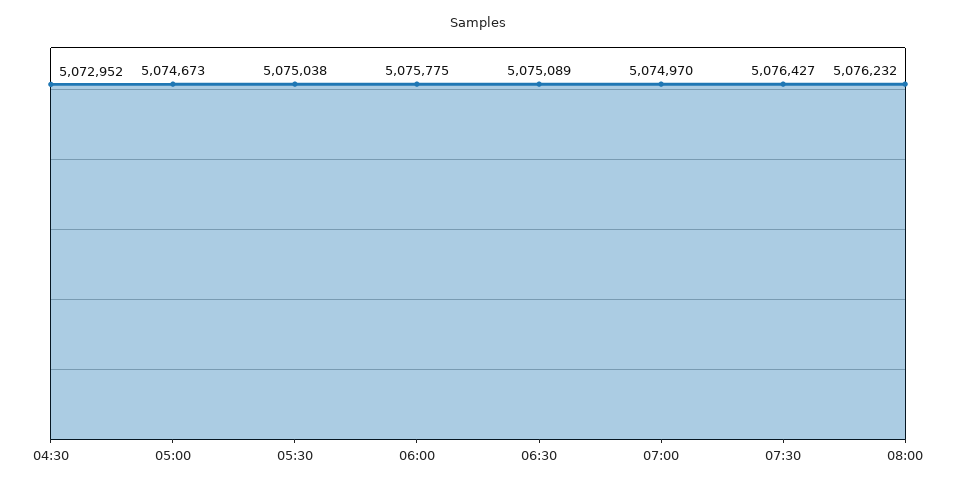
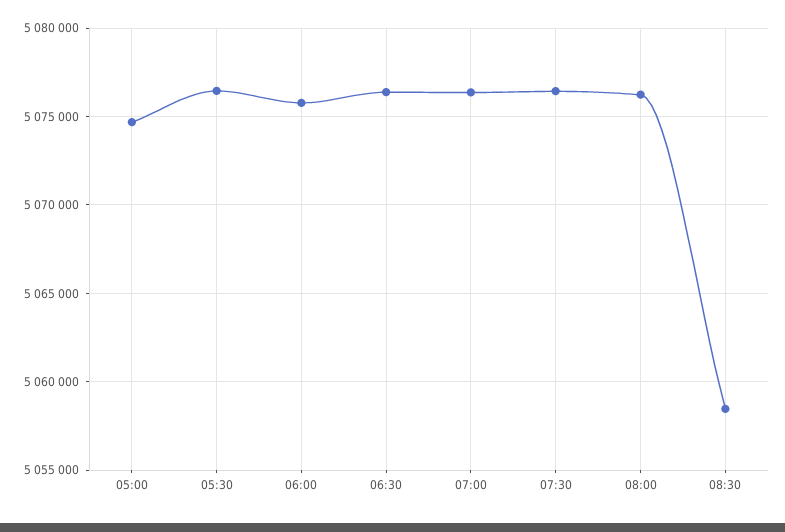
04:30: 5072952 -> none
05:30: 5075038 -> 5076500
06:30: 5075089 -> 5076500
07:00: 5074970 -> 5076500
08:30: none -> 5058500

